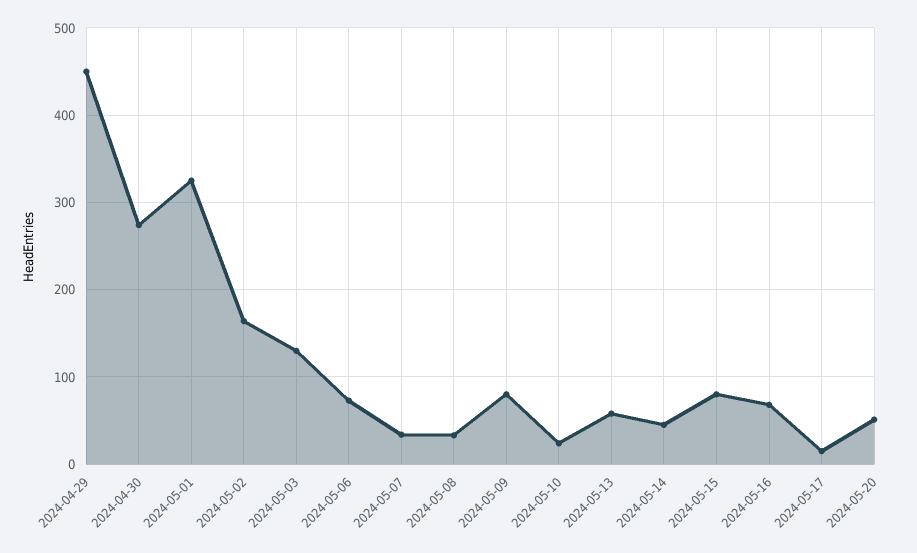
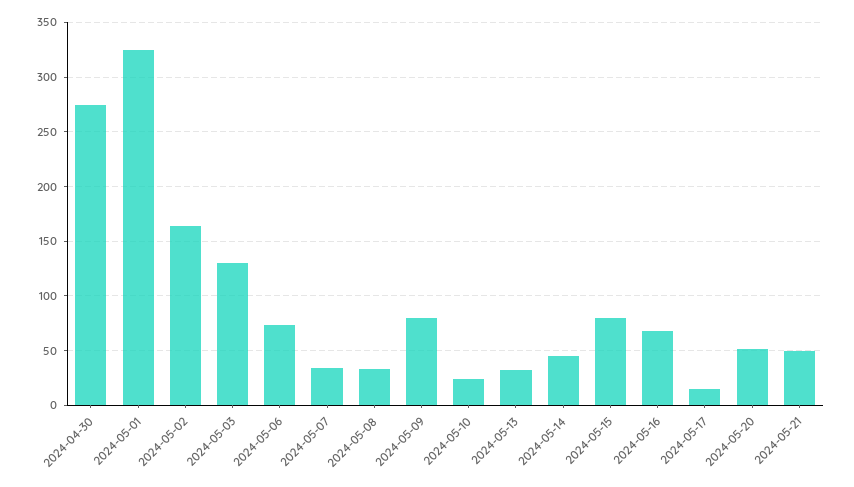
2024-04-29: 450 -> none
2024-05-13: 60 -> 30
2024-05-21: none -> 50

